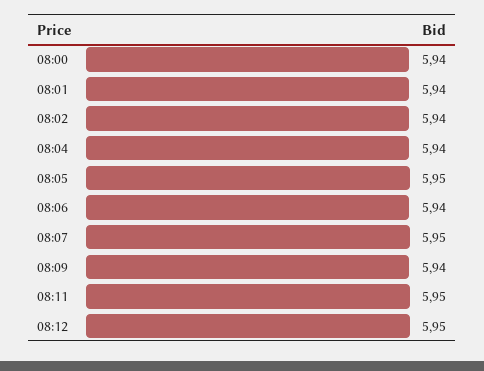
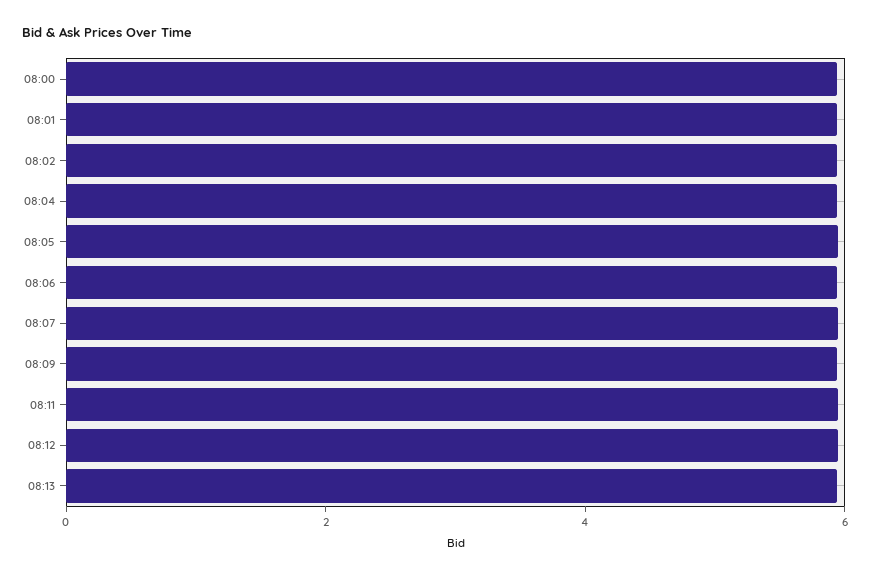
08:13: none -> 6

